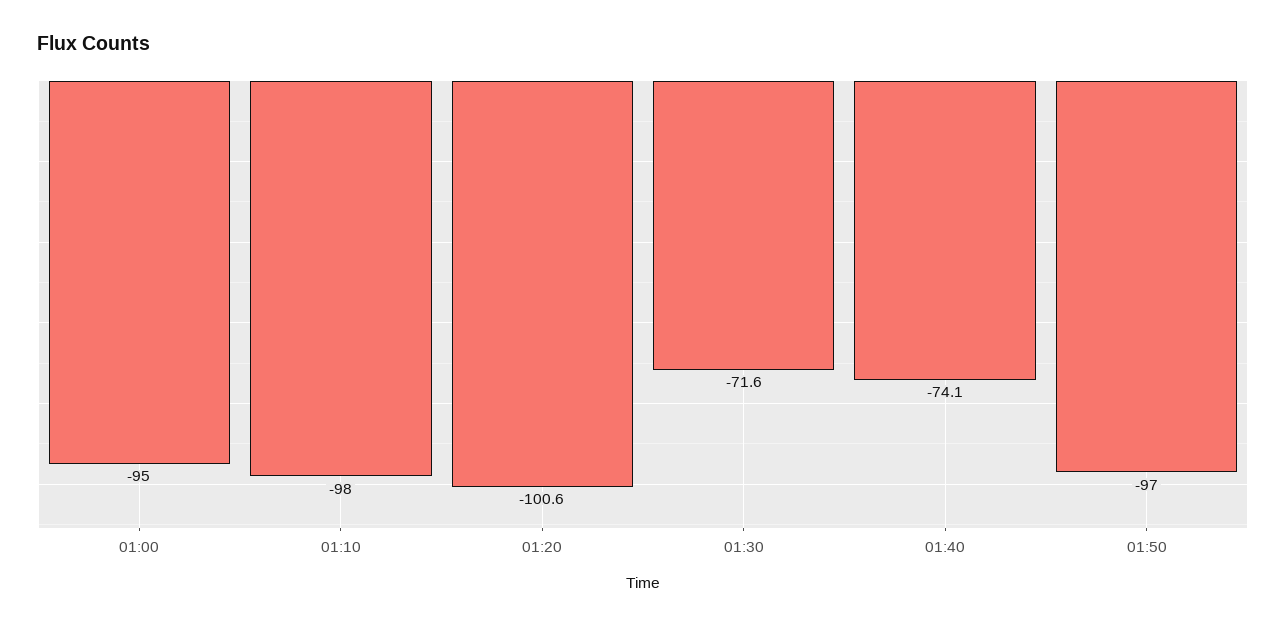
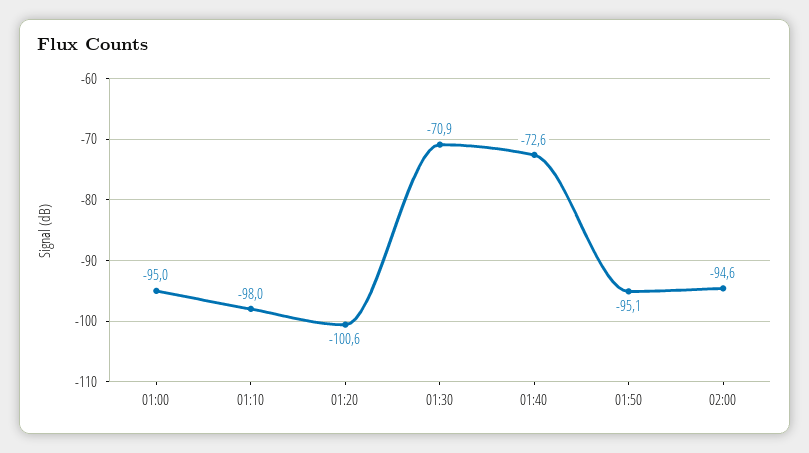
01:30: -71.6 -> -70.9
01:40: -74.1 -> -72.6
01:50: -97 -> -95.1
02:00: none -> -94.6

